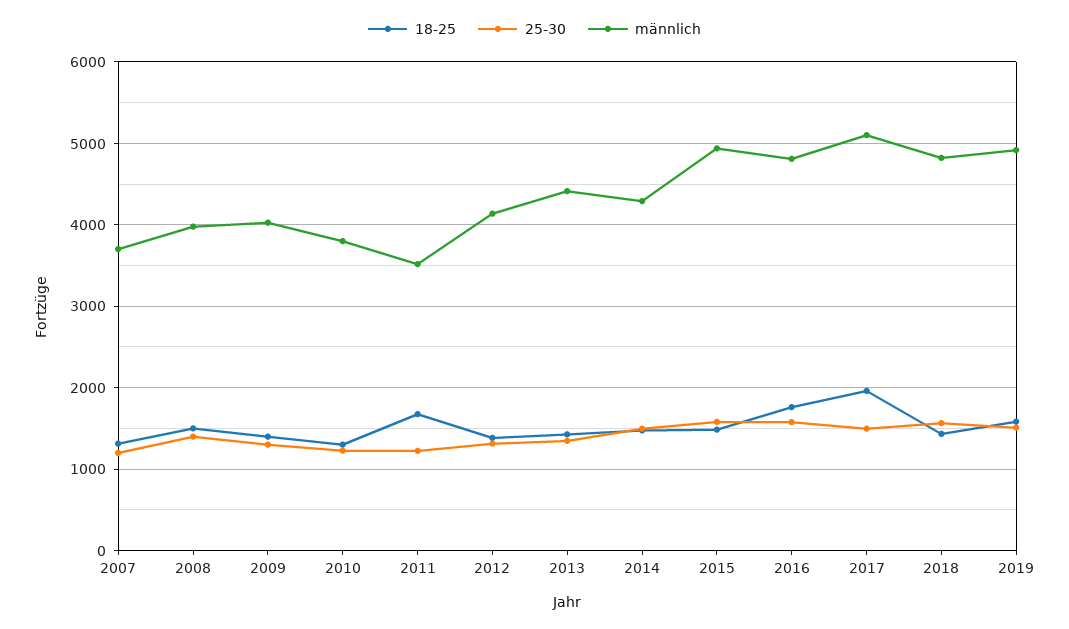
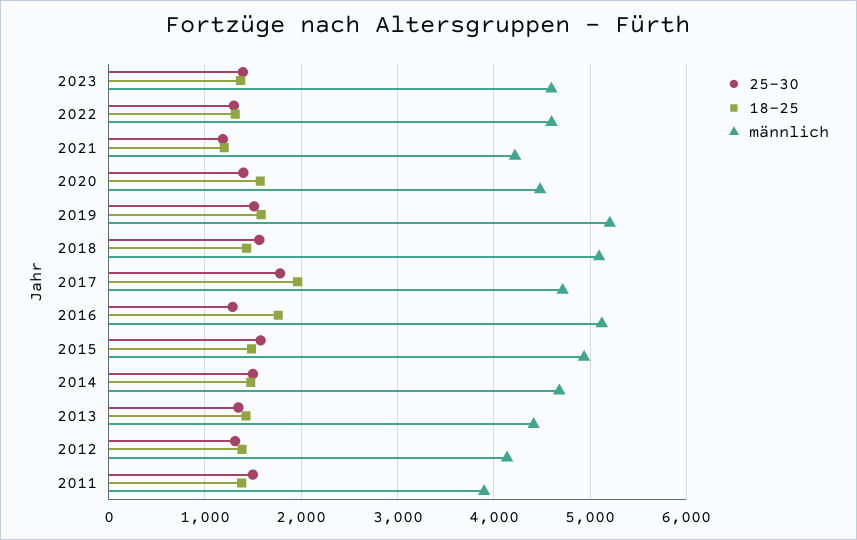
18-25, 2007: 1300 -> none
25-30, 2007: 1200 -> none
männlich, 2007: 3700 -> none
18-25, 2008: 1500 -> none
25-30, 2008: 1400 -> none
männlich, 2008: 4000 -> none
18-25, 2009: 1400 -> none
25-30, 2009: 1300 -> none
männlich, 2009: 4000 -> none
18-25, 2010: 1300 -> none
25-30, 2010: 1200 -> none
männlich, 2010: 3800 -> none
18-25, 2011: 1700 -> 1400
25-30, 2011: 1200 -> 1500
männlich, 2011: 3500 -> 3900
männlich, 2014: 4300 -> 4700
25-30, 2016: 1600 -> 1300
männlich, 2016: 4800 -> 5100
25-30, 2017: 1500 -> 1800
männlich, 2017: 5100 -> 4700
männlich, 2018: 4800 -> 5100
männlich, 2019: 4900 -> 5200
25-30, 2023: none -> 1400
18-25, 2023: none -> 1400
männlich, 2023: none -> 4600
25-30, 2022: none -> 1300
18-25, 2022: none -> 1300
männlich, 2022: none -> 4600
25-30, 2021: none -> 1200
18-25, 2021: none -> 1200
männlich, 2021: none -> 4200
25-30, 2020: none -> 1400
18-25, 2020: none -> 1600
männlich, 2020: none -> 4500

